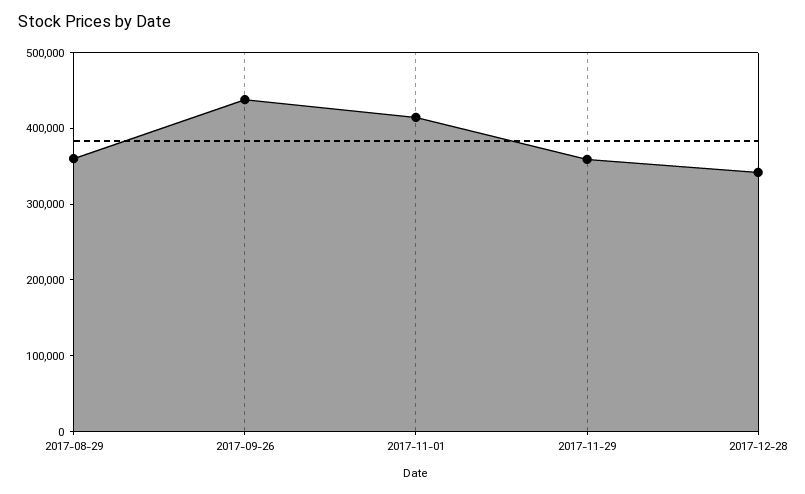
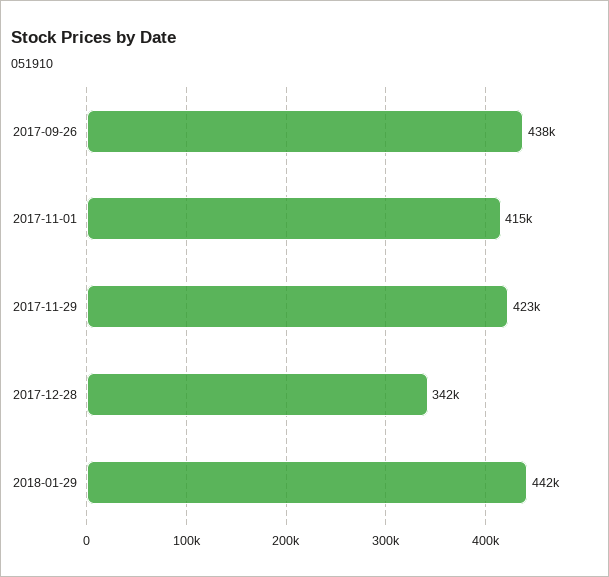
2017-08-29: 360000 -> none
2017-11-29: 360000 -> 423000
2018-01-29: none -> 442000

